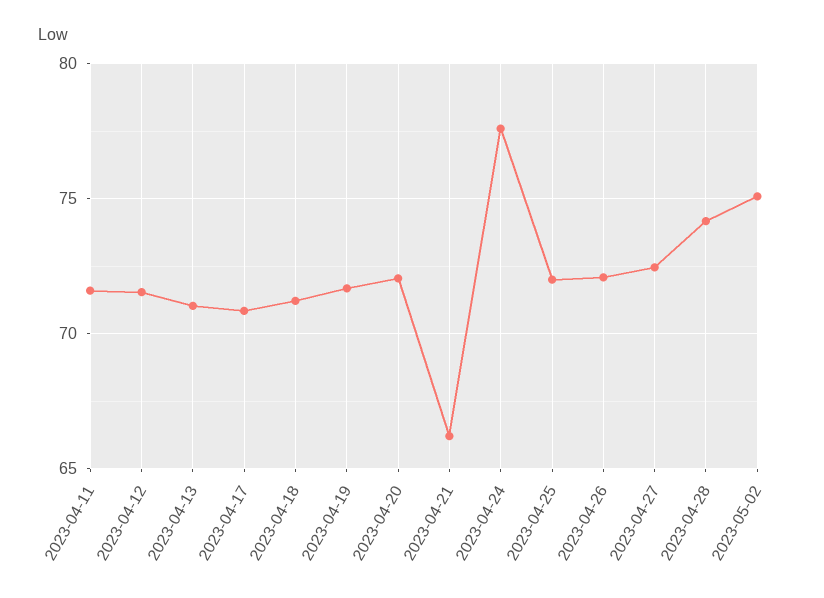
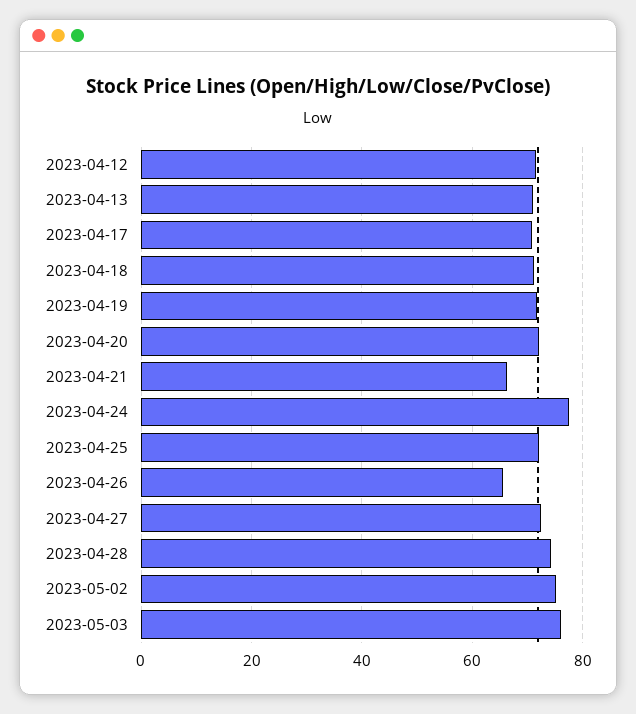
2023-04-11: 71.5 -> none
2023-04-26: 72 -> 66
2023-05-03: none -> 76

